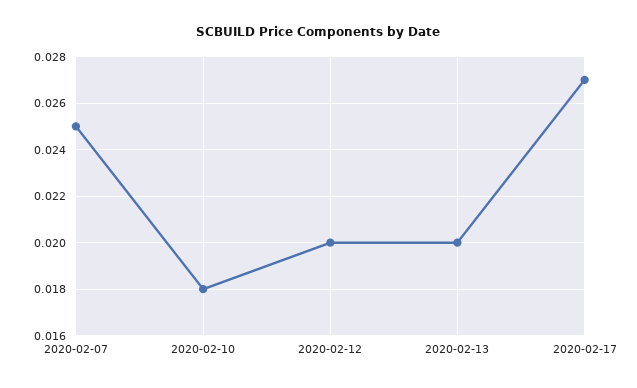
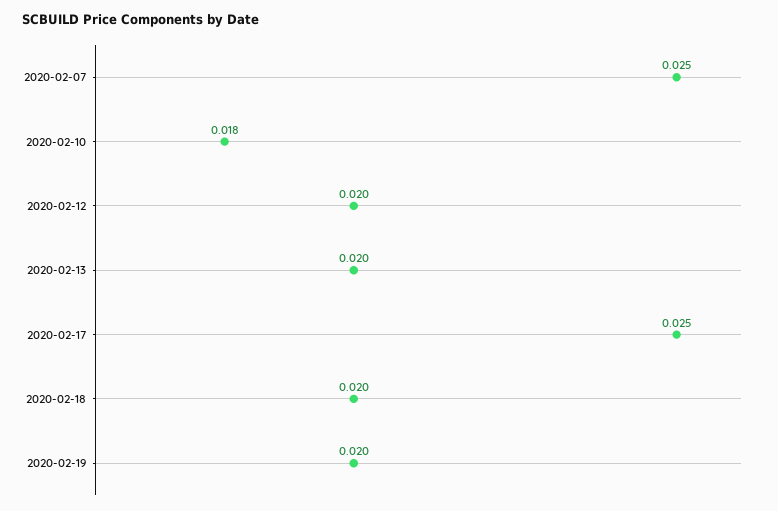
2020-02-17: 0.027 -> 0.025
2020-02-18: none -> 0.02
2020-02-19: none -> 0.02

